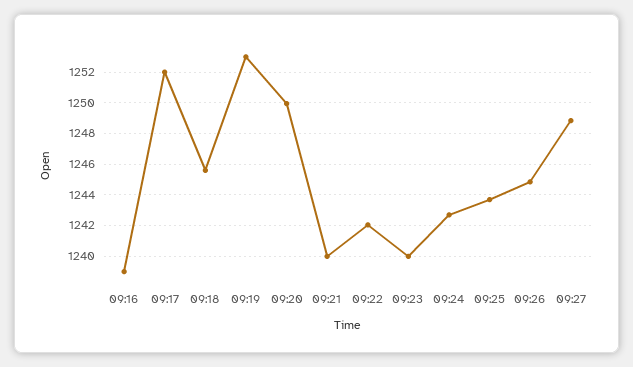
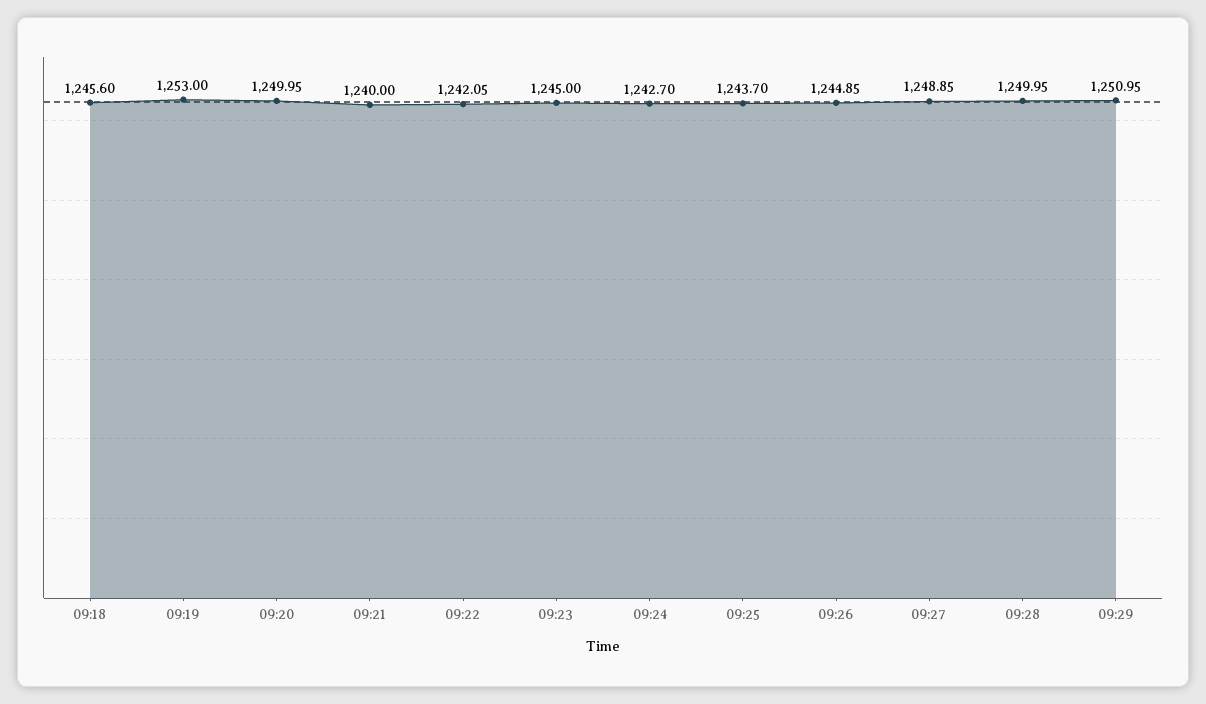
09:16: 1239 -> none
09:17: 1252 -> none
09:23: 1240 -> 1245
09:28: none -> 1249.95
09:29: none -> 1250.95

